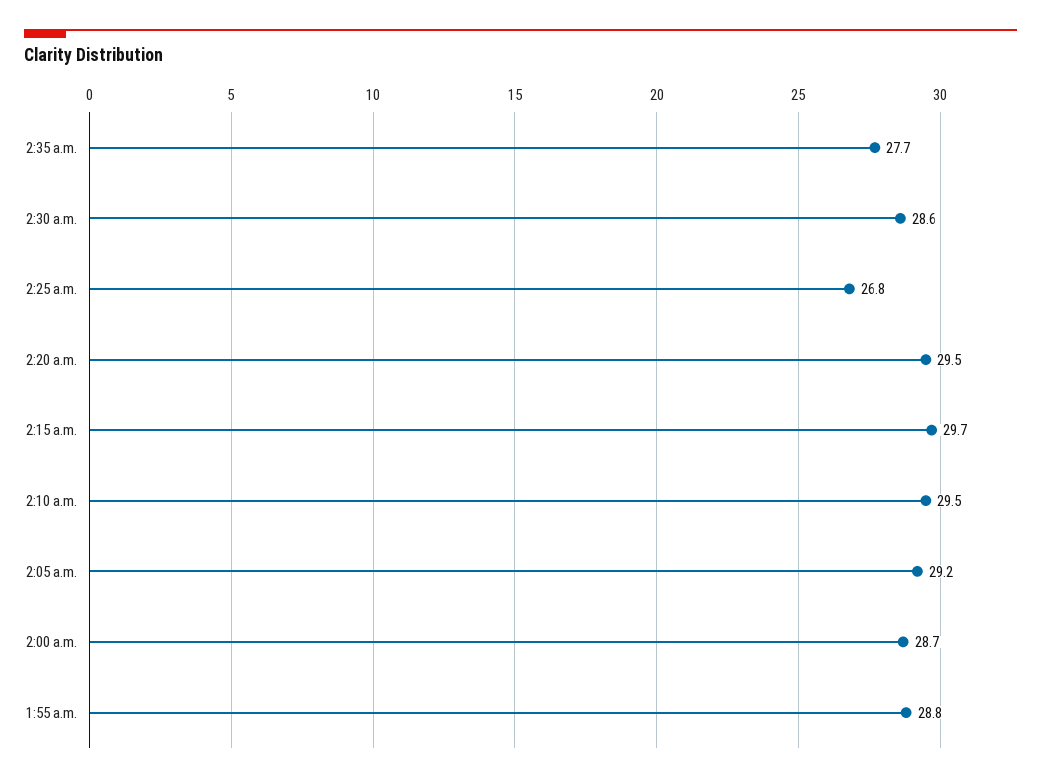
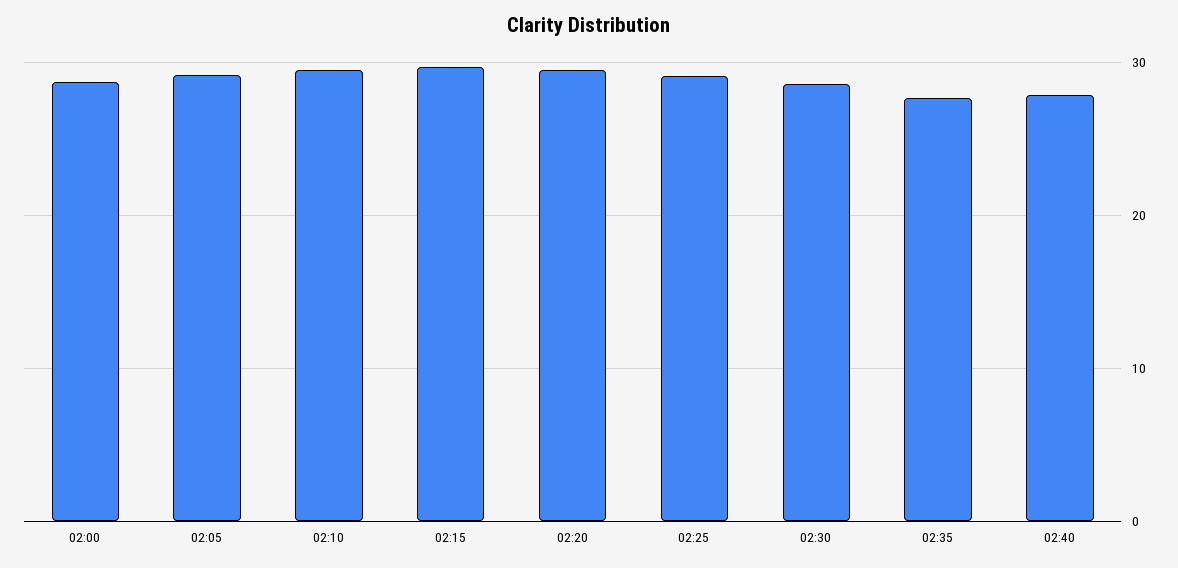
2:25 a.m.: 26.8 -> 29
1:55 a.m.: 28.8 -> none
02:40: none -> 28

